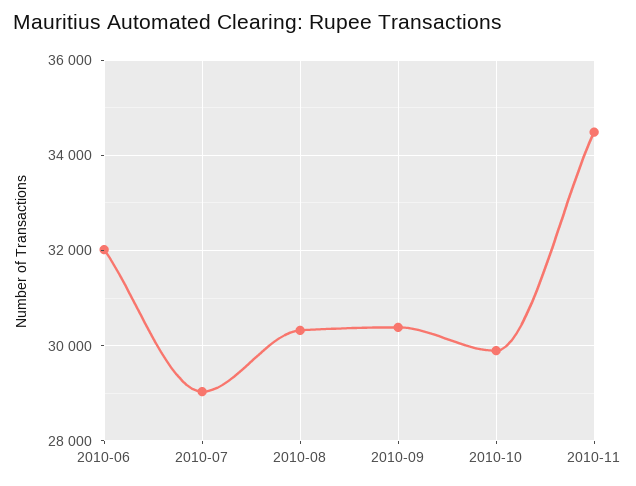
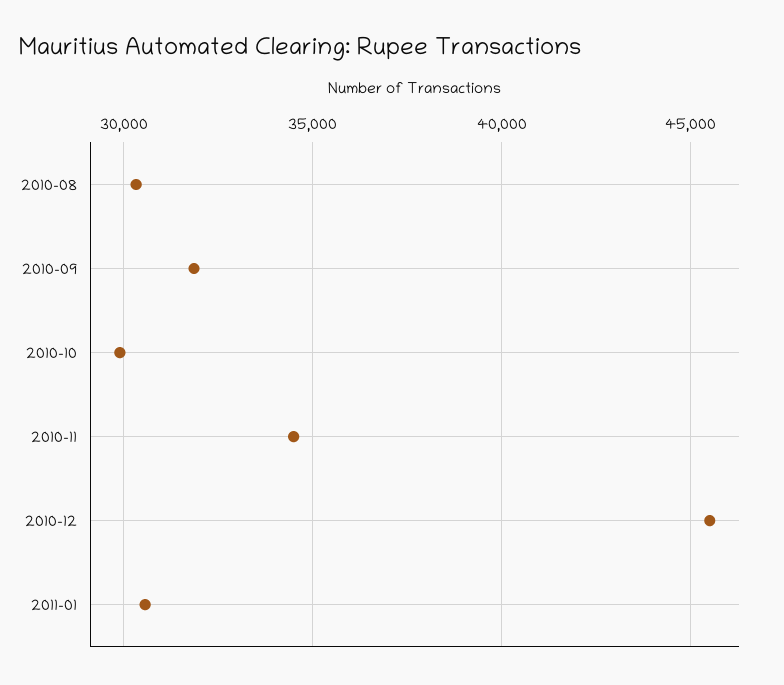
2010-06: 32000 -> none
2010-07: 29000 -> none
2010-09: 30400 -> 32000
2010-12: none -> 45500
2011-01: none -> 30500

